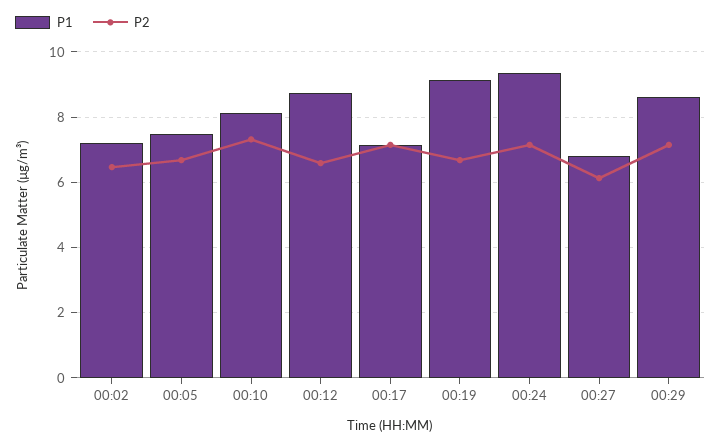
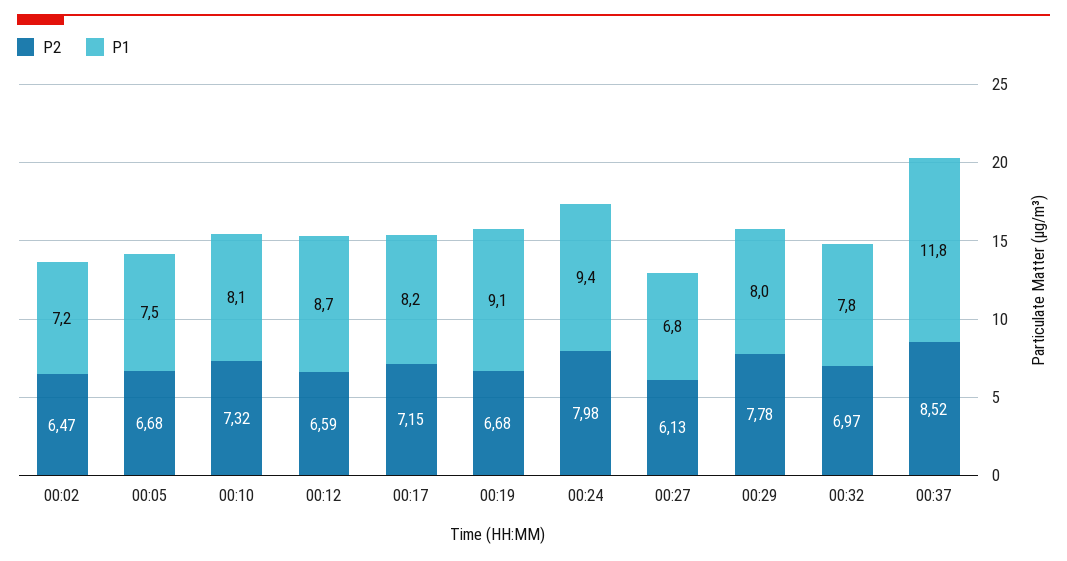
P1, 00:17: 7.2 -> 8.2
P2, 00:24: 7.2 -> 7.98
P1, 00:29: 8.6 -> 8
P2, 00:29: 7.2 -> 7.78
P2, 00:32: none -> 6.97
P1, 00:32: none -> 7.8
P2, 00:37: none -> 8.52
P1, 00:37: none -> 11.8

